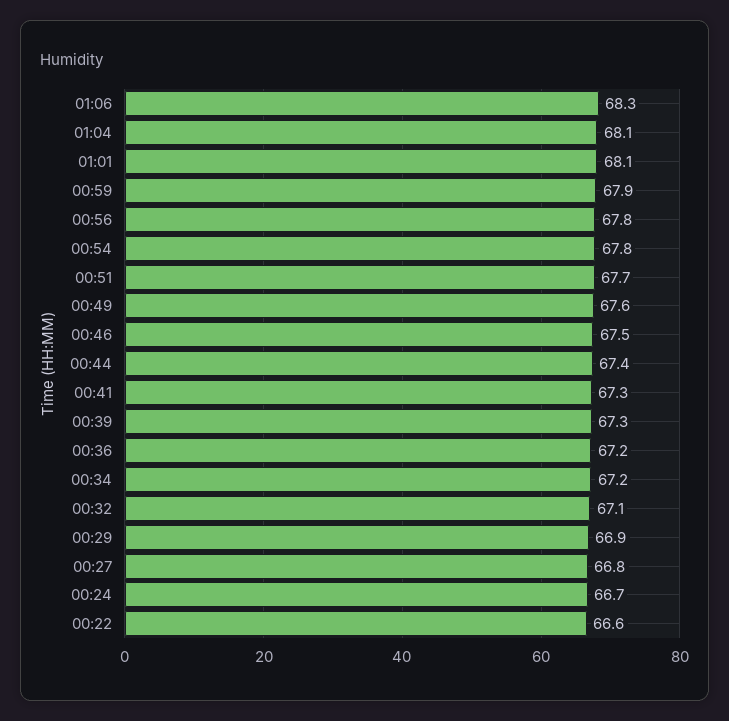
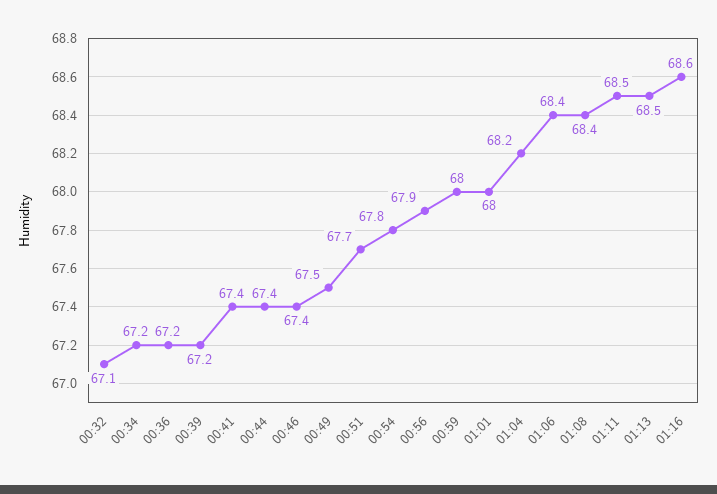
01:06: 68.3 -> 68.4
01:04: 68.1 -> 68.2
01:01: 68.1 -> 68
00:59: 67.9 -> 68
00:56: 67.8 -> 67.9
00:49: 67.6 -> 67.5
00:46: 67.5 -> 67.4
00:41: 67.3 -> 67.4
00:39: 67.3 -> 67.2
00:29: 66.9 -> none
00:27: 66.8 -> none
00:24: 66.7 -> none
00:22: 66.6 -> none
01:08: none -> 68.4
01:11: none -> 68.5
01:13: none -> 68.5
01:16: none -> 68.6

